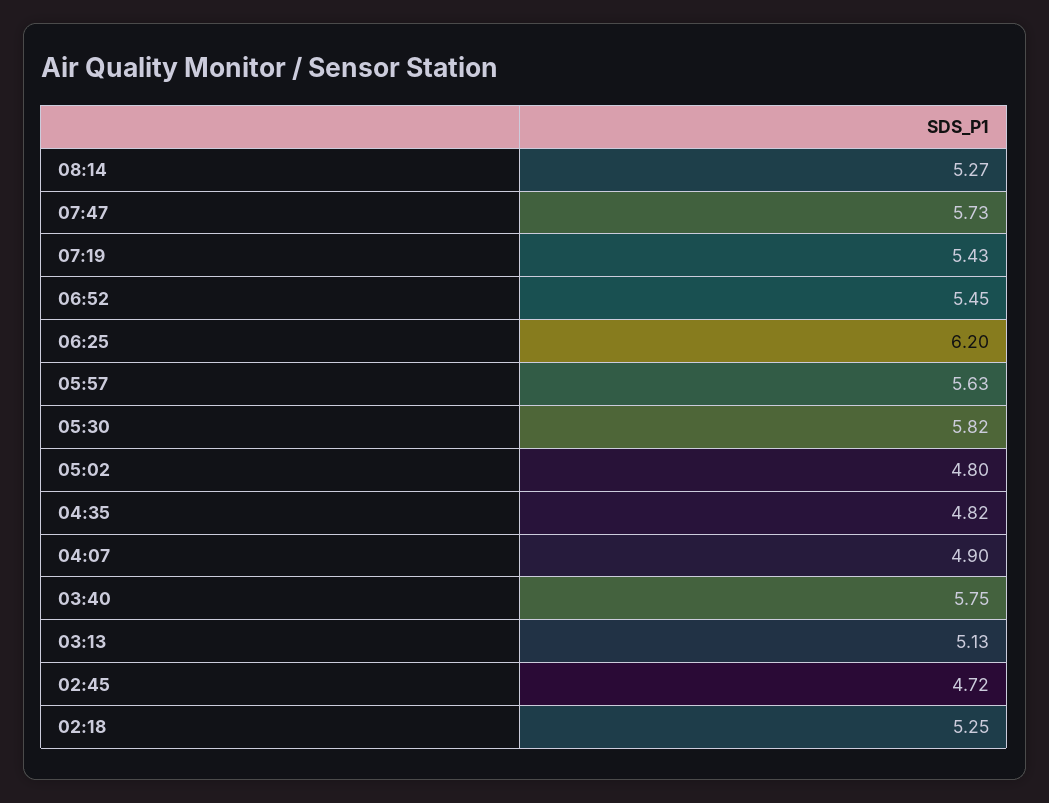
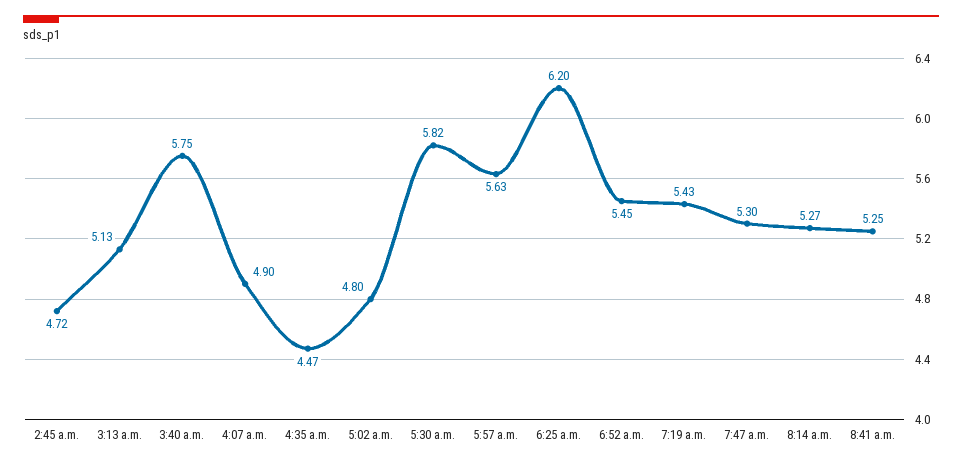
07:47: 5.73 -> 5.3
04:35: 4.82 -> 4.47
02:18: 5.25 -> none
8:41 a.m.: none -> 5.25

